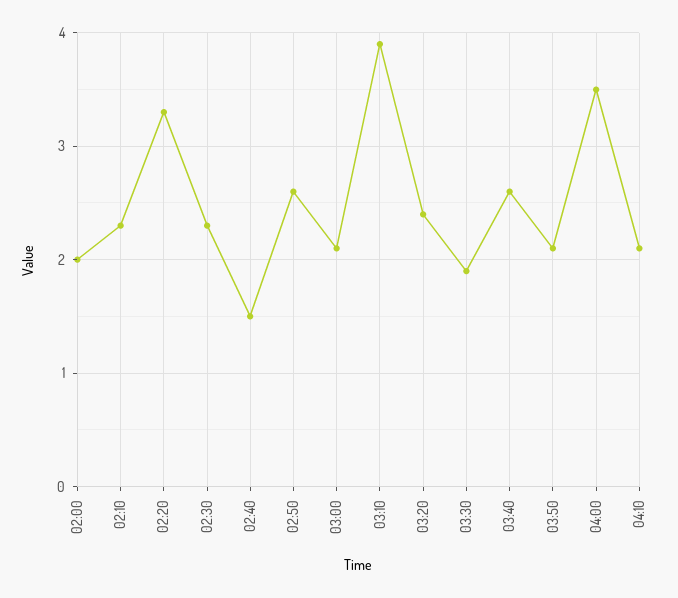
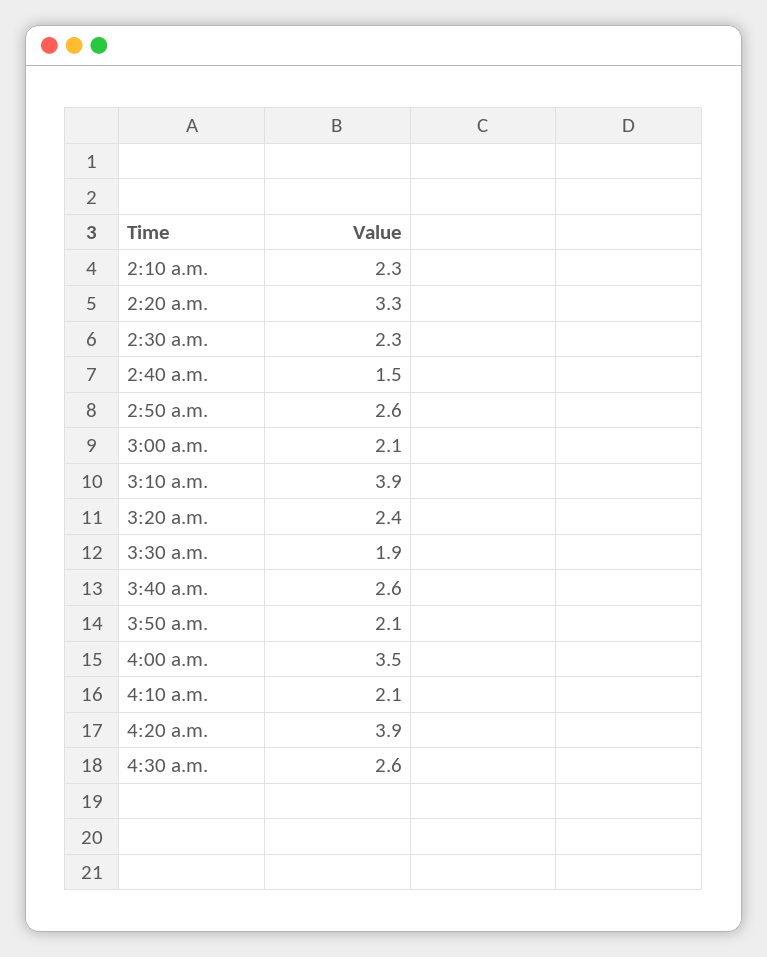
02:00: 2 -> none
4:20 a.m.: none -> 3.9
4:30 a.m.: none -> 2.6

